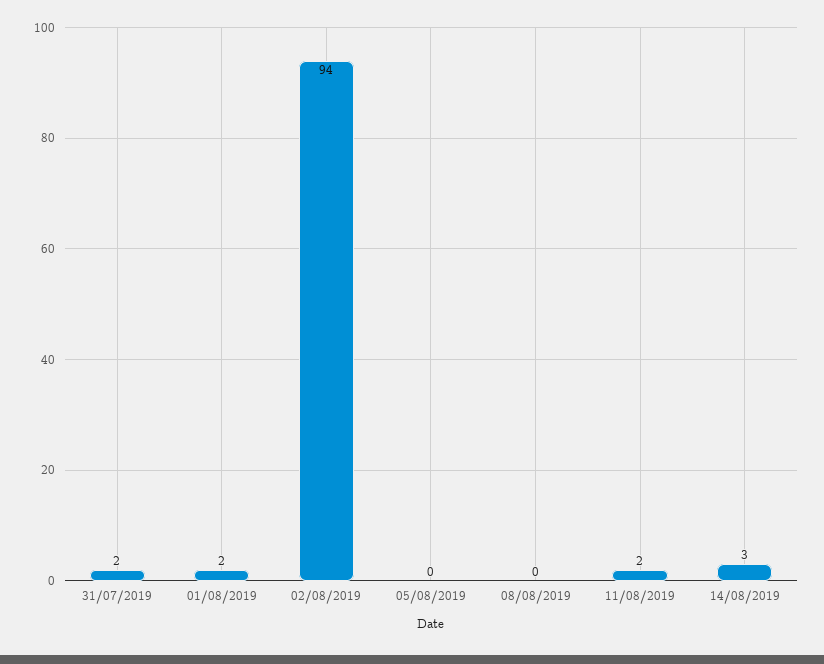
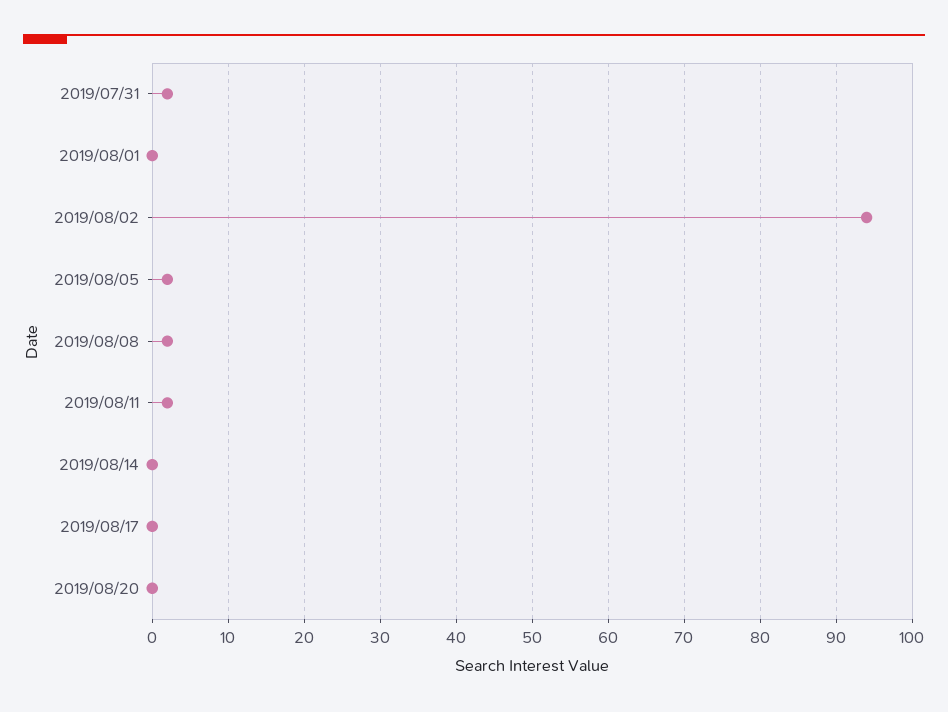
01/08/2019: 2 -> 0
05/08/2019: 0 -> 2
08/08/2019: 0 -> 2
14/08/2019: 3 -> 0
2019/08/17: none -> 0
2019/08/20: none -> 0

